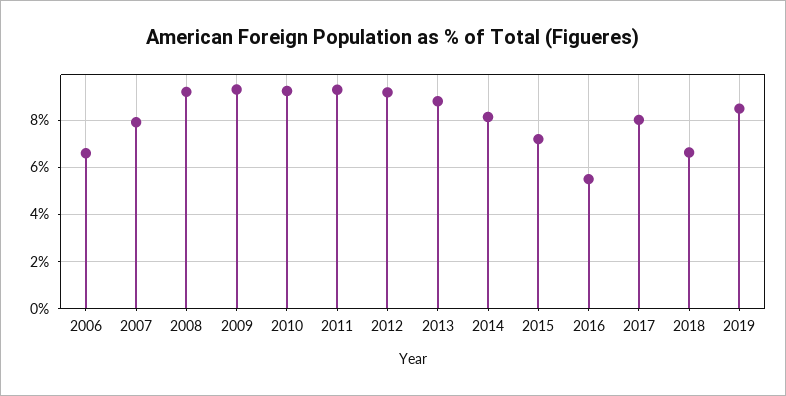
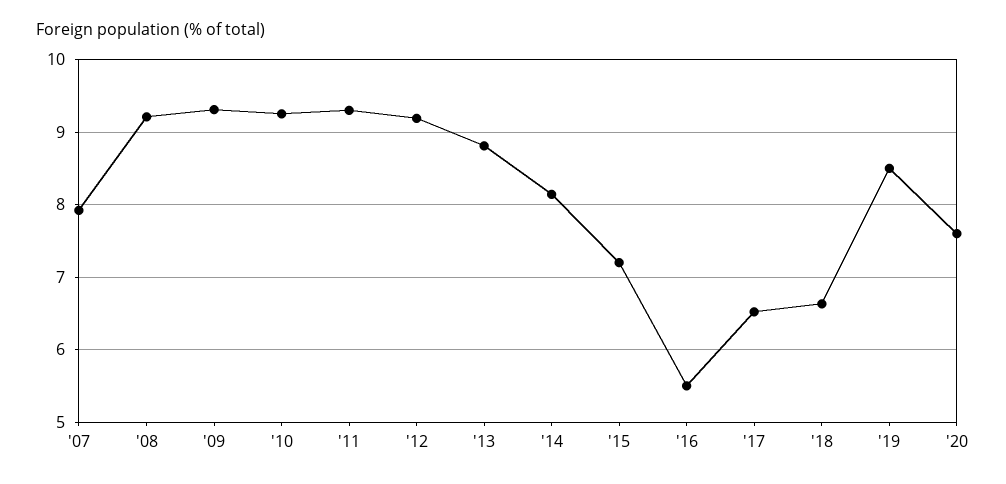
2006: 6.5 -> none
2017: 8 -> 6.5
'20: none -> 7.6

